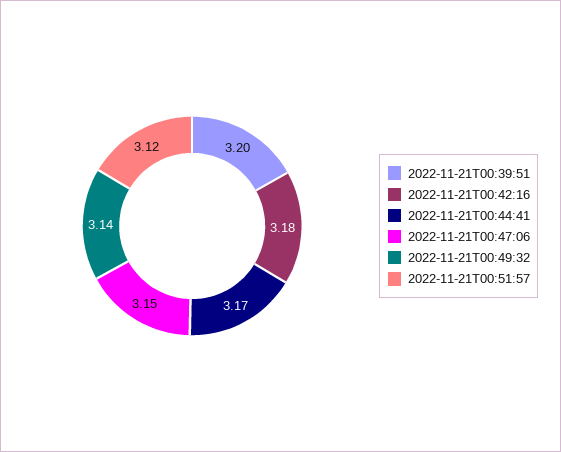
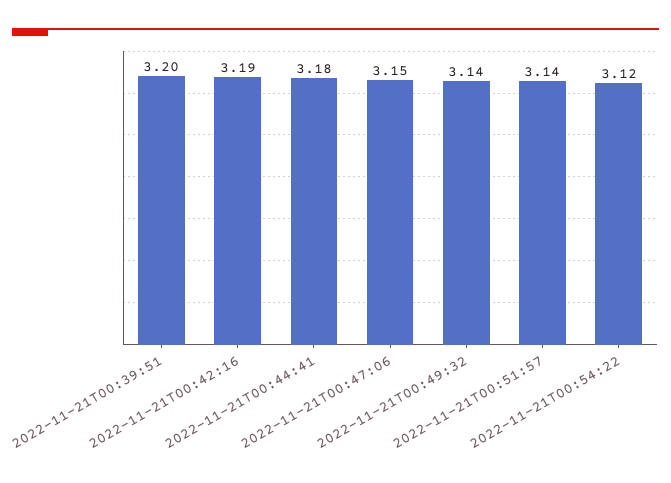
2022-11-21T00:42:16: 3.18 -> 3.19
2022-11-21T00:44:41: 3.17 -> 3.18
2022-11-21T00:51:57: 3.12 -> 3.14
2022-11-21T00:54:22: none -> 3.12

